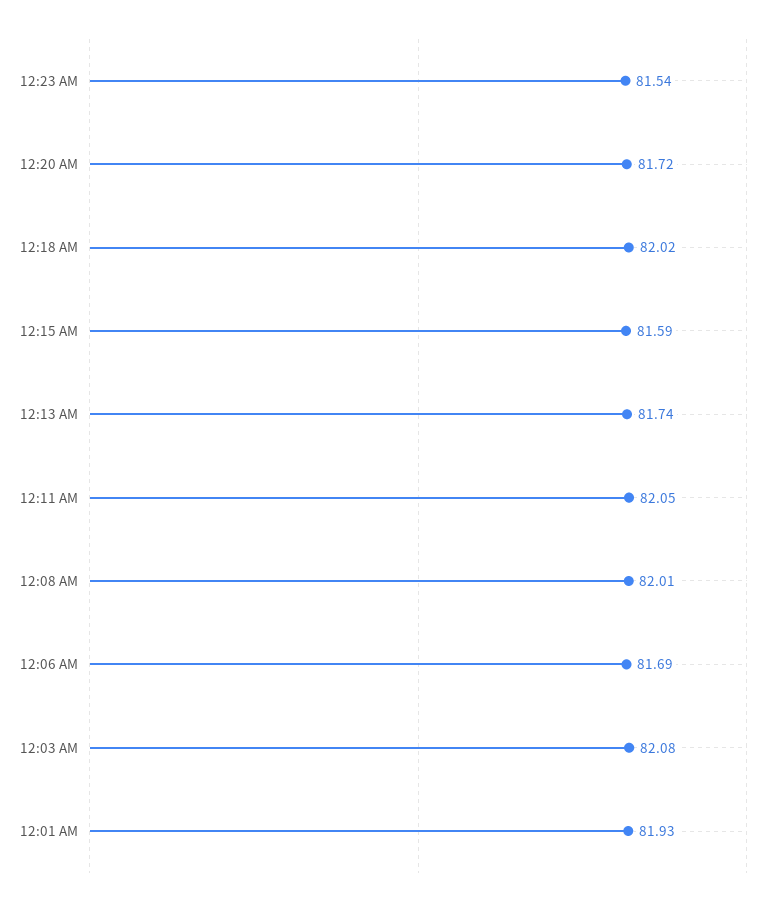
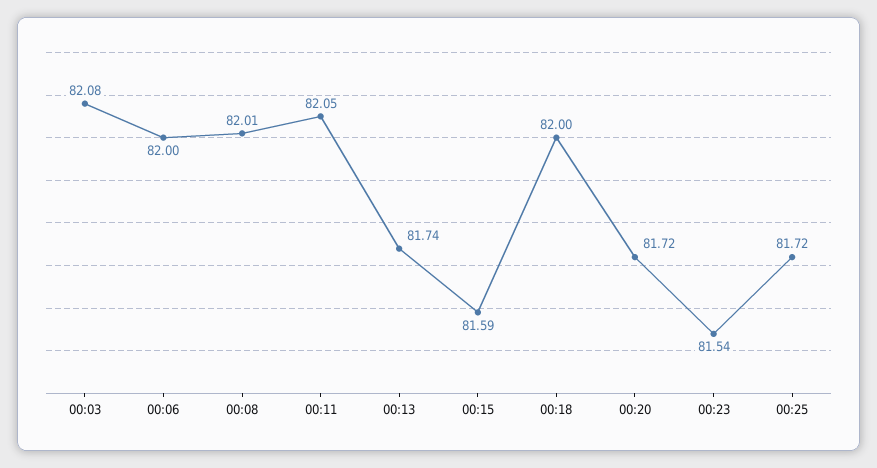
12:18 AM: 82.02 -> 82
12:06 AM: 81.69 -> 82
12:01 AM: 81.93 -> none
00:25: none -> 81.72

